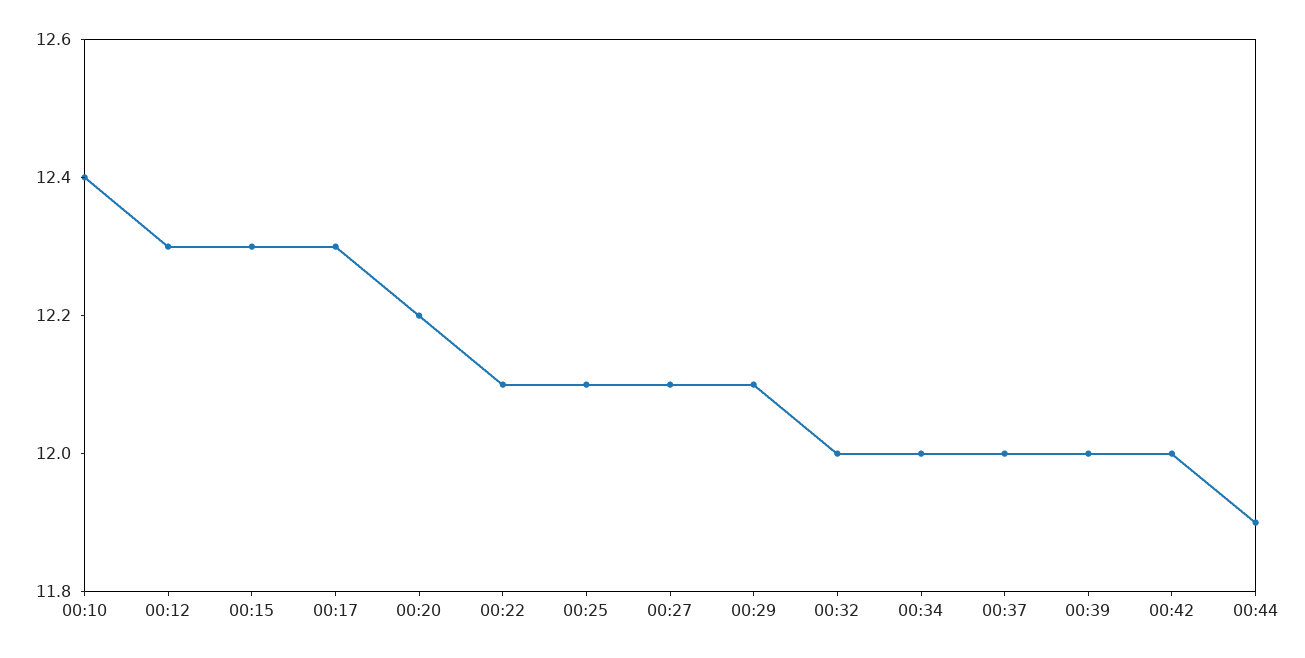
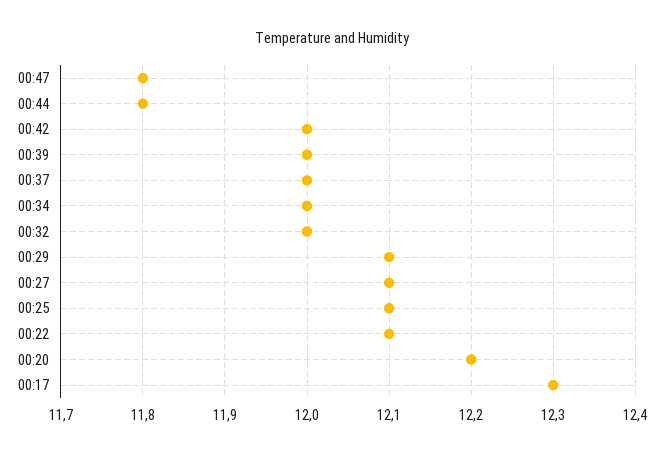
00:10: 12.4 -> none
00:12: 12.3 -> none
00:15: 12.3 -> none
00:44: 11.9 -> 11.8
00:47: none -> 11.8

